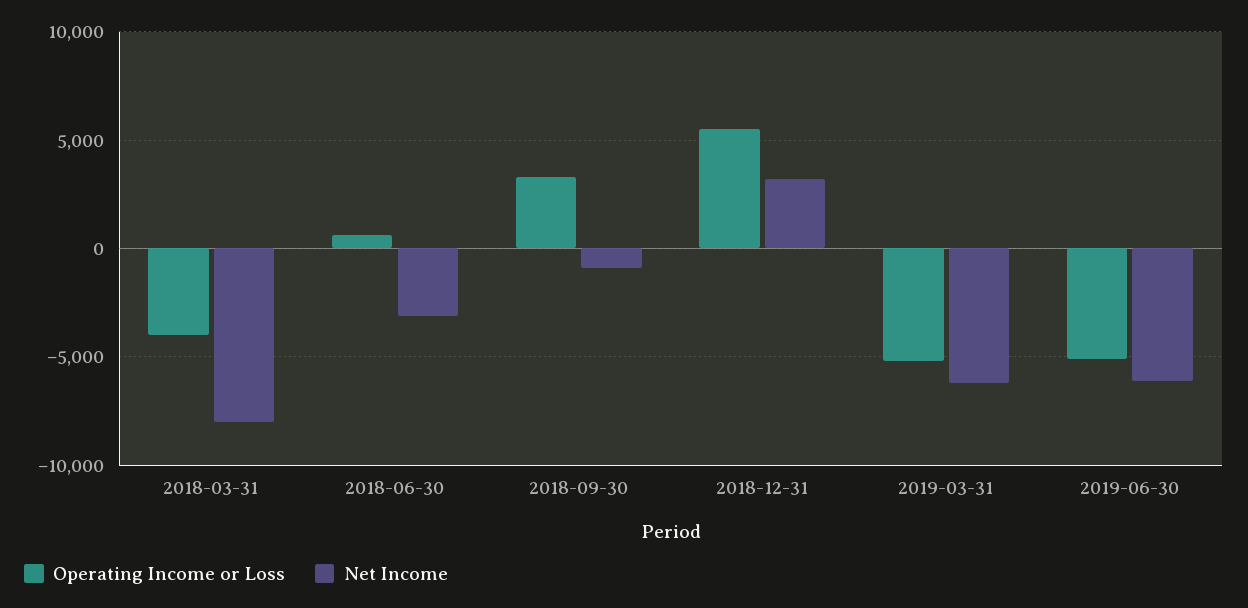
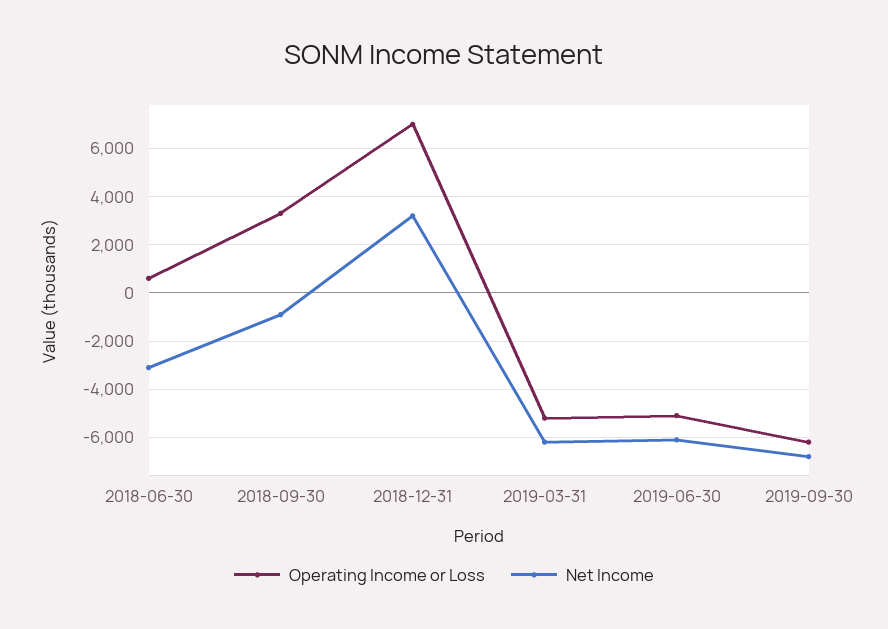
Operating Income or Loss, 2018-03-31: -4000 -> none
Net Income, 2018-03-31: -8000 -> none
Operating Income or Loss, 2018-12-31: 5500 -> 7000
Operating Income or Loss, 2019-09-30: none -> -6250
Net Income, 2019-09-30: none -> -6750

